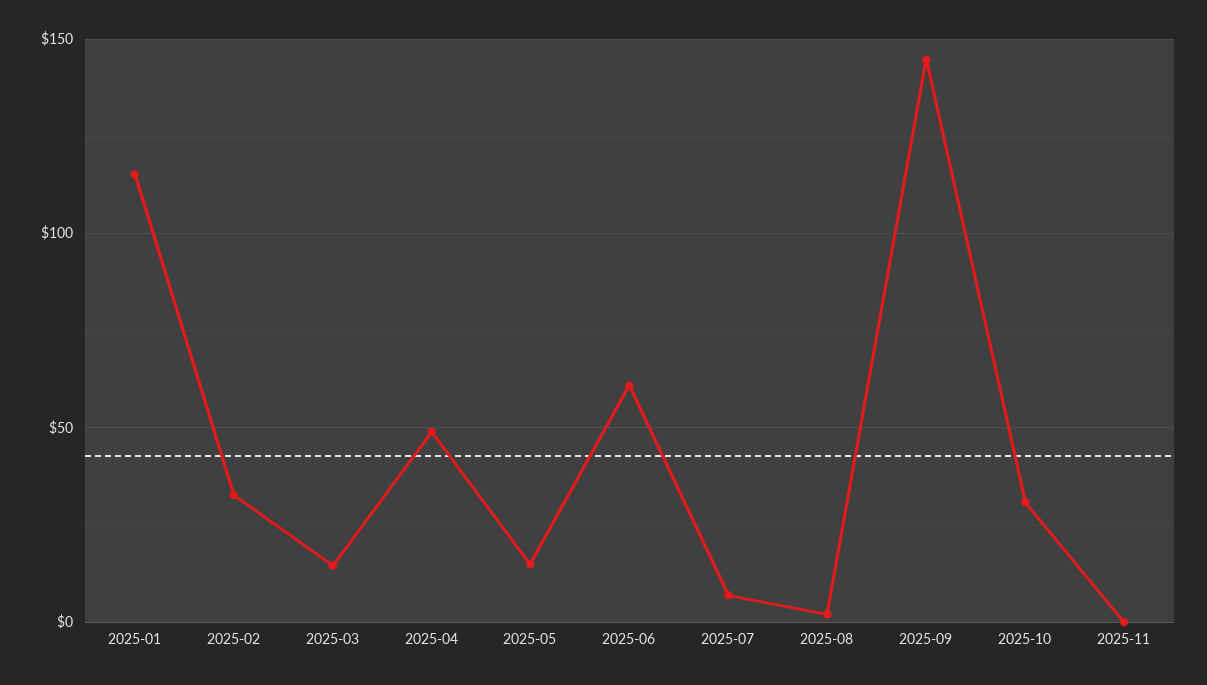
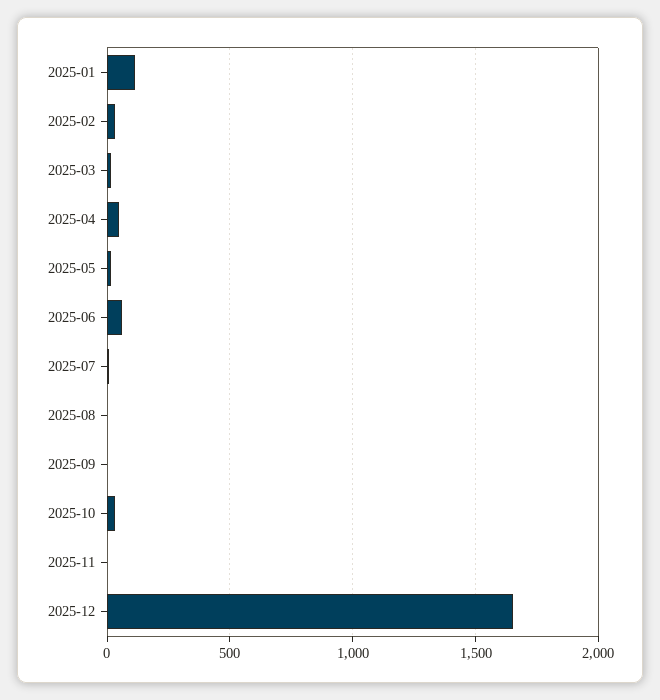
2025-09: 145 -> 0
2025-12: none -> 1650

